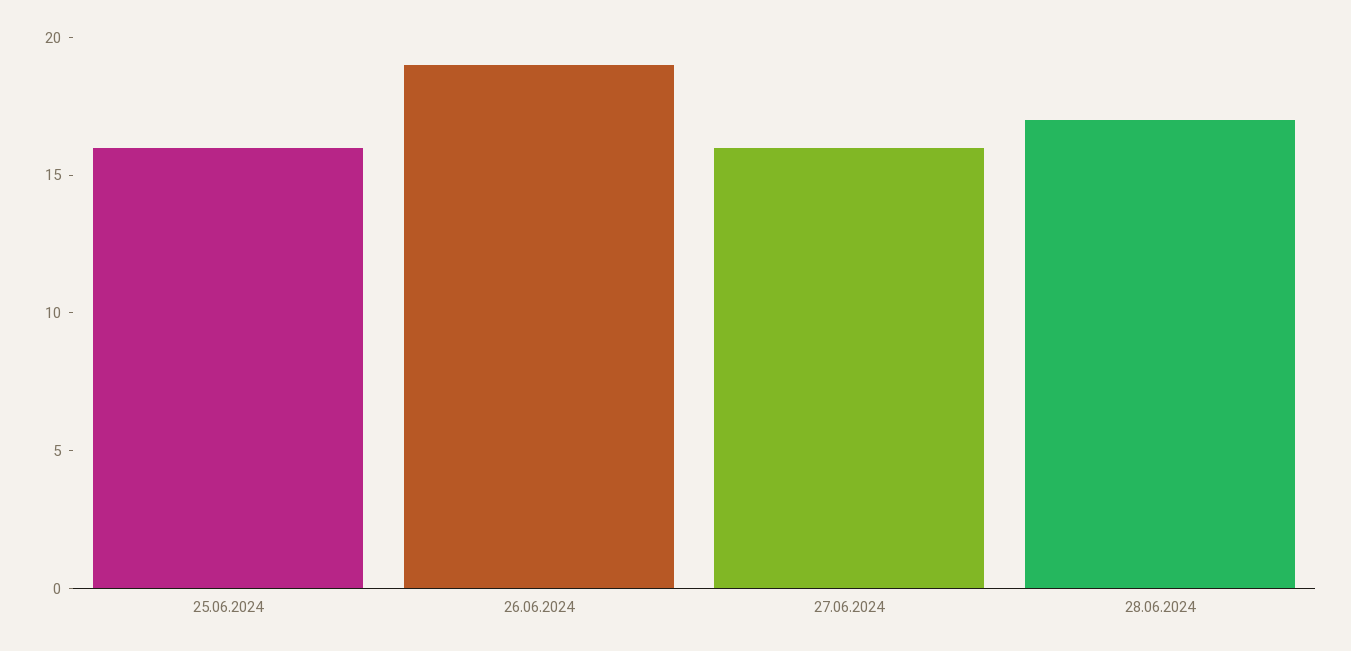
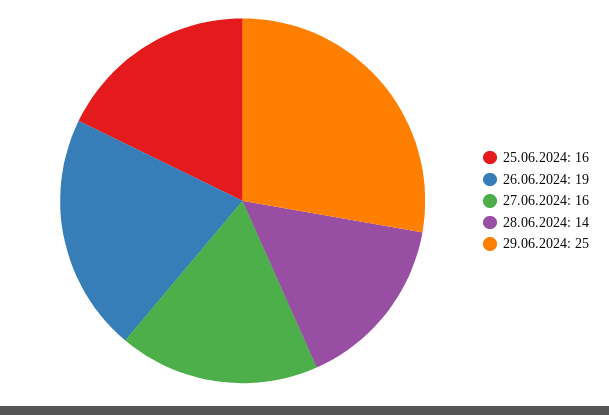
28.06.2024: 17 -> 14
29.06.2024: none -> 25

